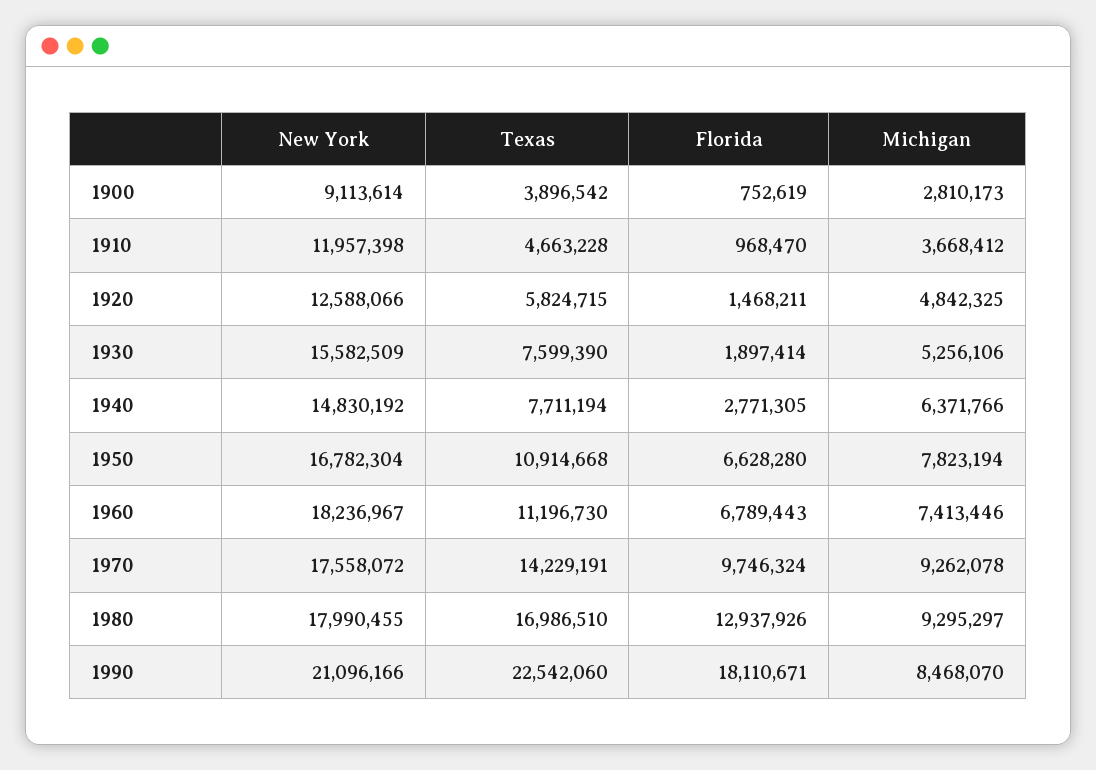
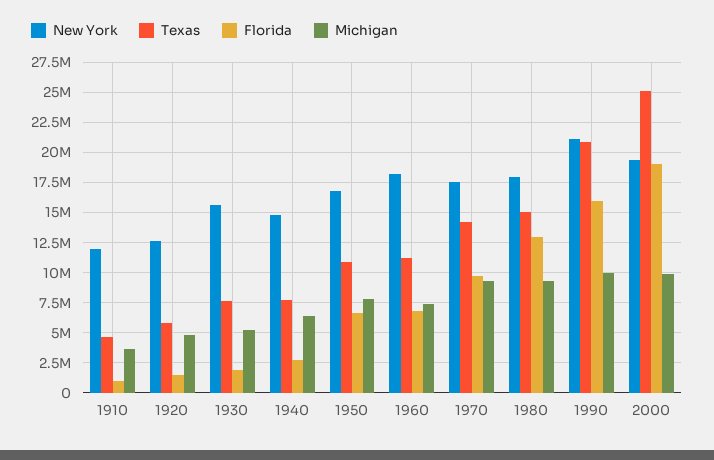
New York, 1900: 9113614 -> none
Texas, 1900: 3896542 -> none
Florida, 1900: 752619 -> none
Michigan, 1900: 2810173 -> none
Texas, 1980: 16986510 -> 15000000
Texas, 1990: 22542060 -> 21000000
Florida, 1990: 18110671 -> 16000000
Michigan, 1990: 8468070 -> 10000000
New York, 2000: none -> 19500000
Texas, 2000: none -> 25000000
Florida, 2000: none -> 19000000
Michigan, 2000: none -> 10000000

